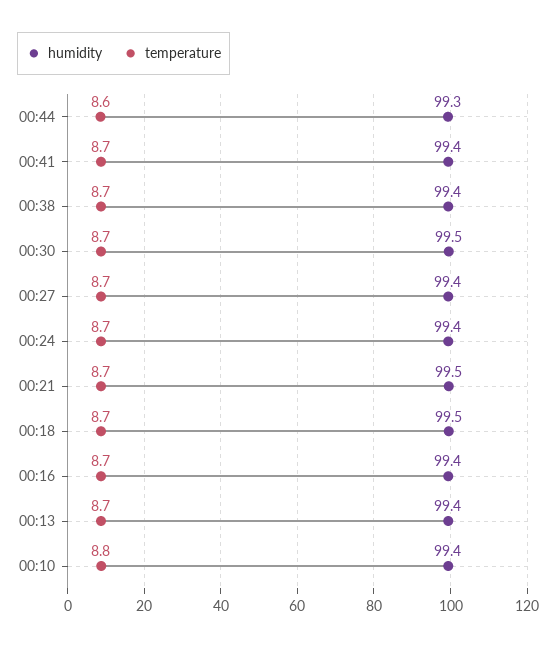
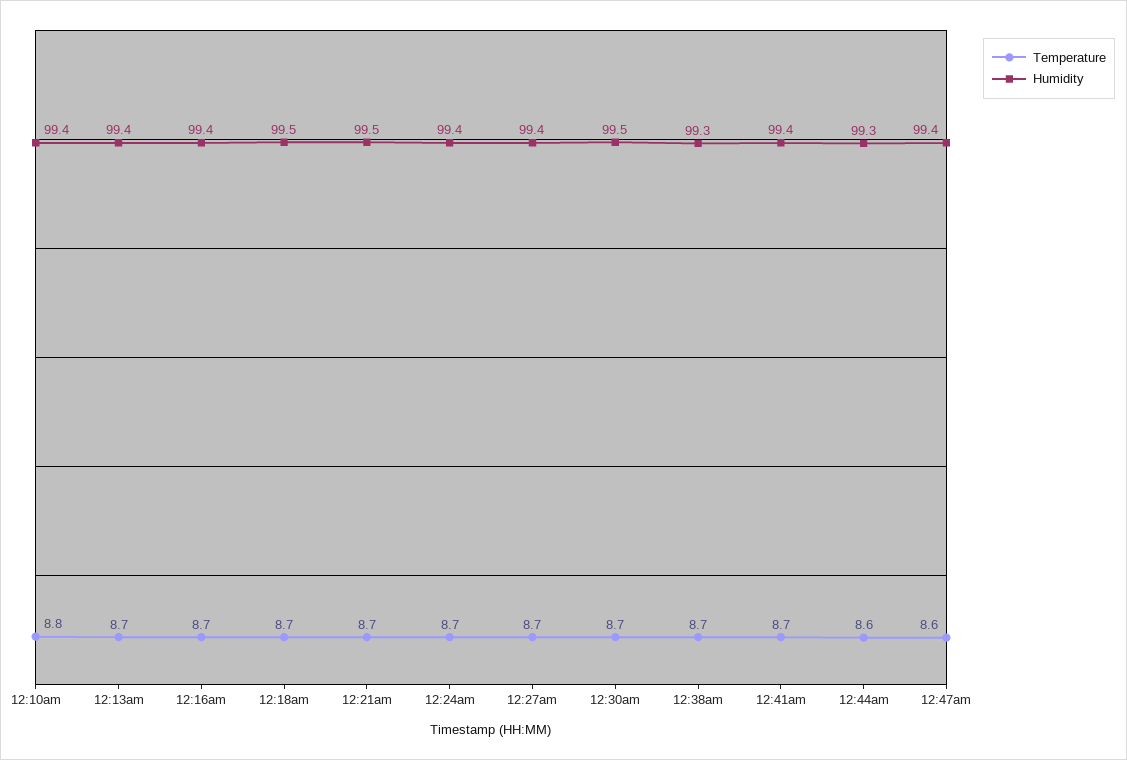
humidity, 00:38: 99.4 -> 99.3
temperature, 12:47am: none -> 8.6
humidity, 12:47am: none -> 99.4

